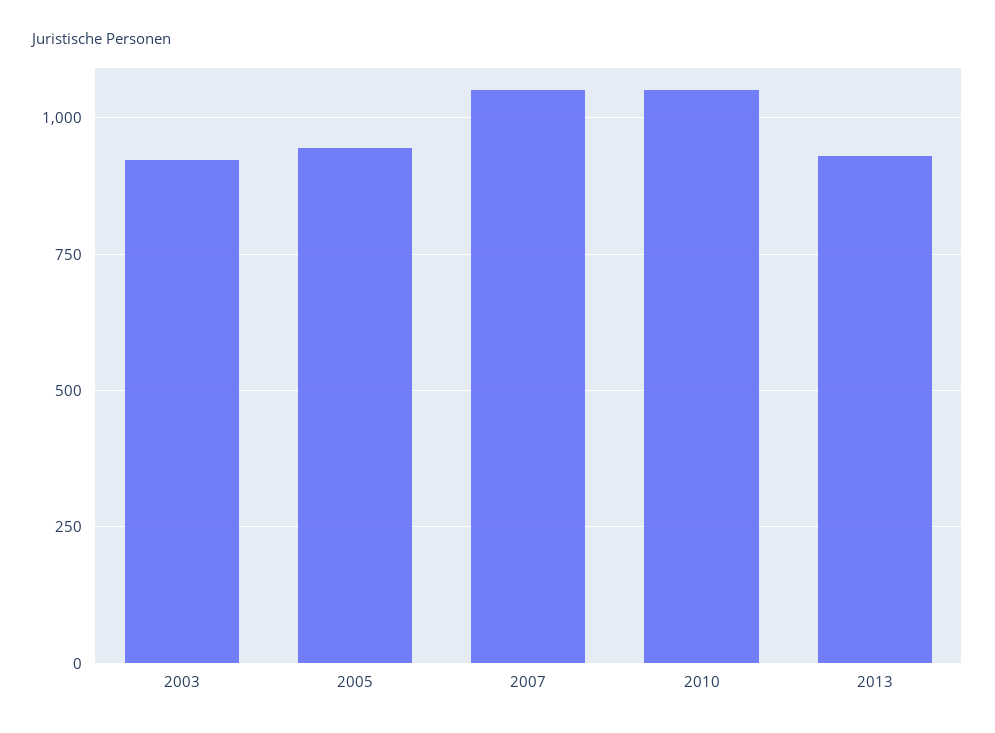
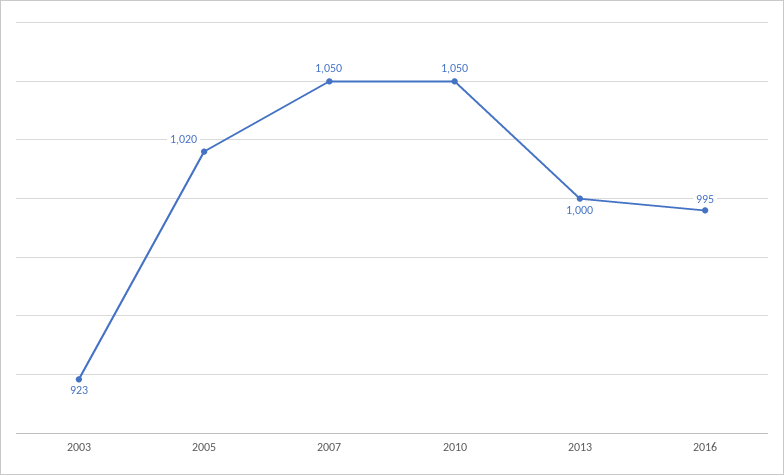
2005: 950 -> 1020
2013: 925 -> 1000
2016: none -> 995

